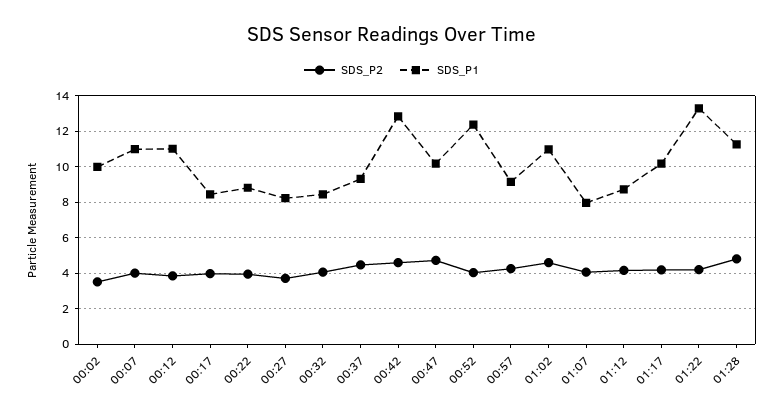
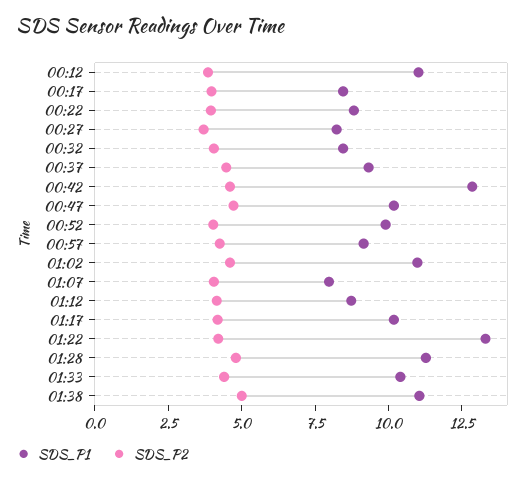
SDS_P2, 00:02: 3.5 -> none
SDS_P1, 00:02: 10 -> none
SDS_P2, 00:07: 4 -> none
SDS_P1, 00:07: 11 -> none
SDS_P1, 00:52: 12.5 -> 10
SDS_P1, 01:33: none -> 10.5
SDS_P2, 01:33: none -> 4.5
SDS_P1, 01:38: none -> 11
SDS_P2, 01:38: none -> 5

